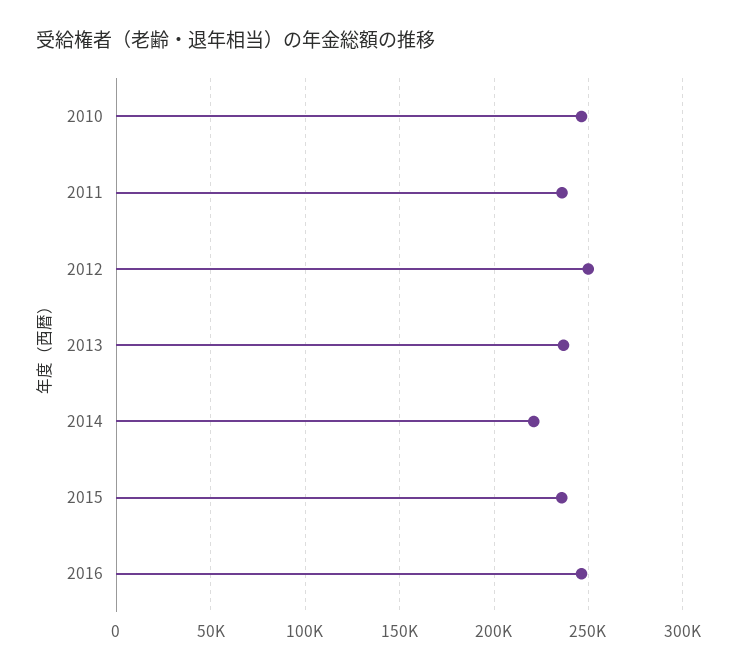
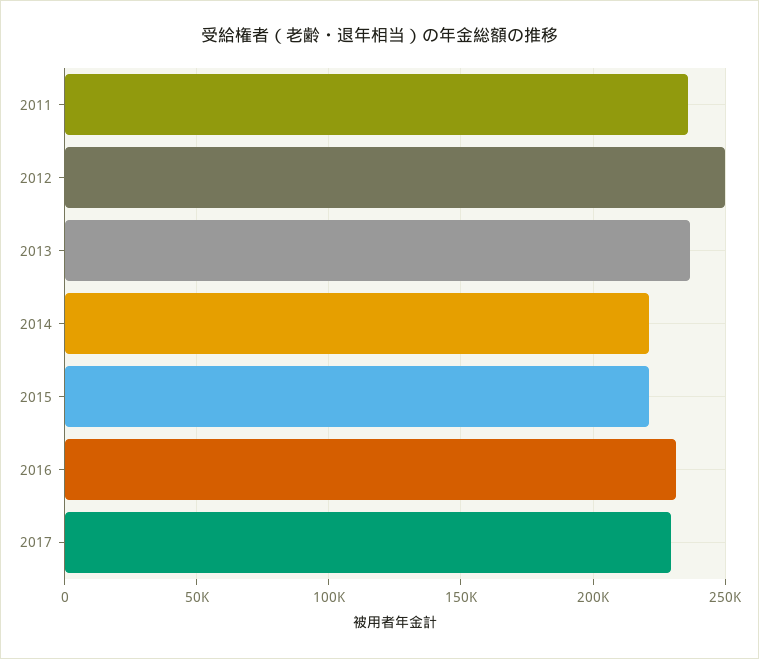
2010: 245000 -> none
2015: 235000 -> 220000
2016: 245000 -> 230000
2017: none -> 230000

